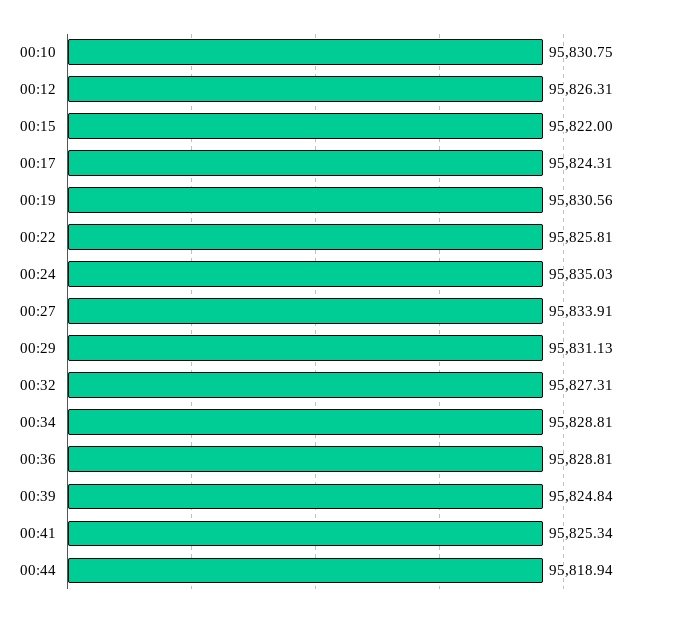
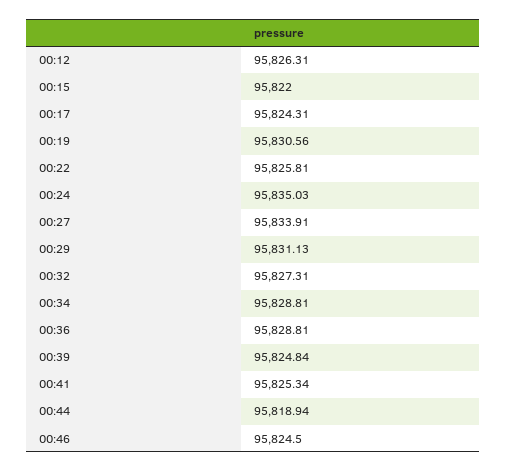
00:10: 95830.75 -> none
00:46: none -> 95824.5

